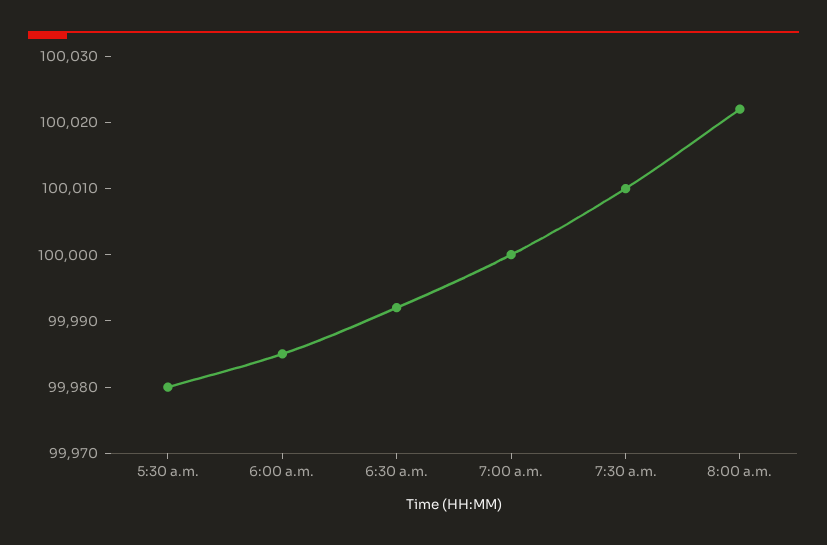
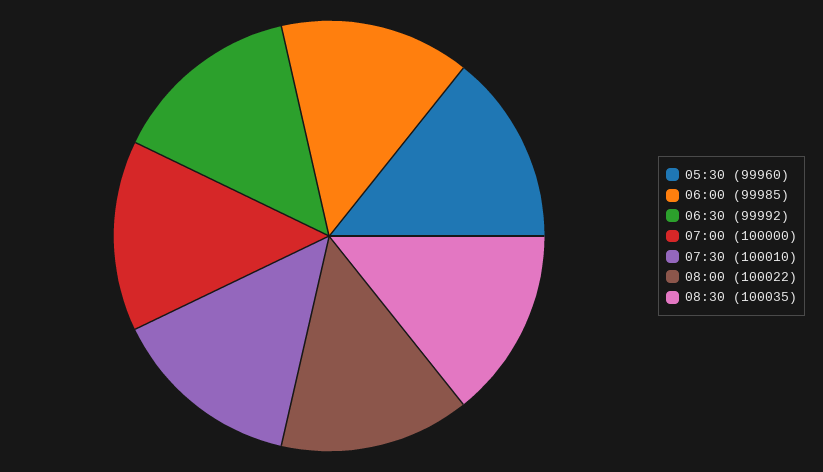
5:30 a.m.: 99980 -> 99960
08:30: none -> 100035

